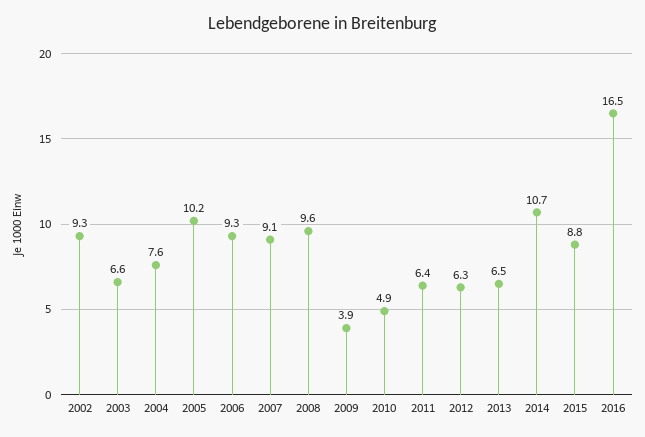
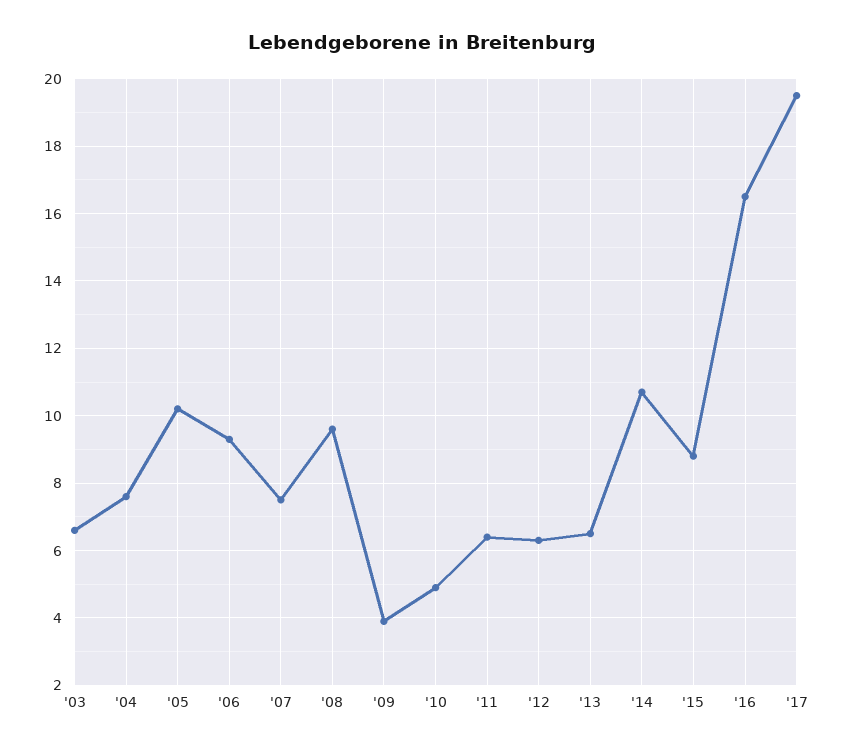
2002: 9.3 -> none
2007: 9.1 -> 7.5
'17: none -> 19.5

